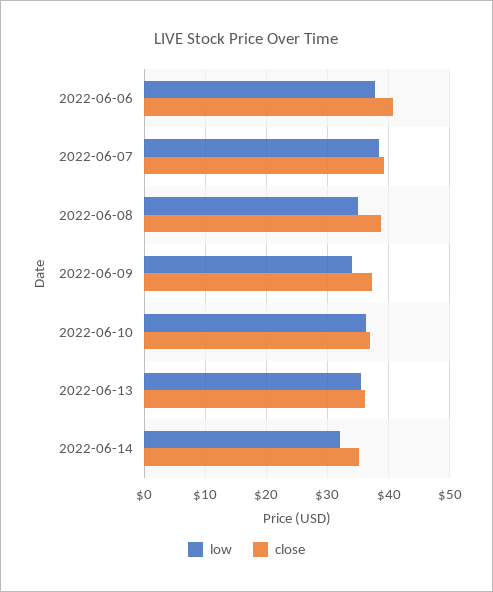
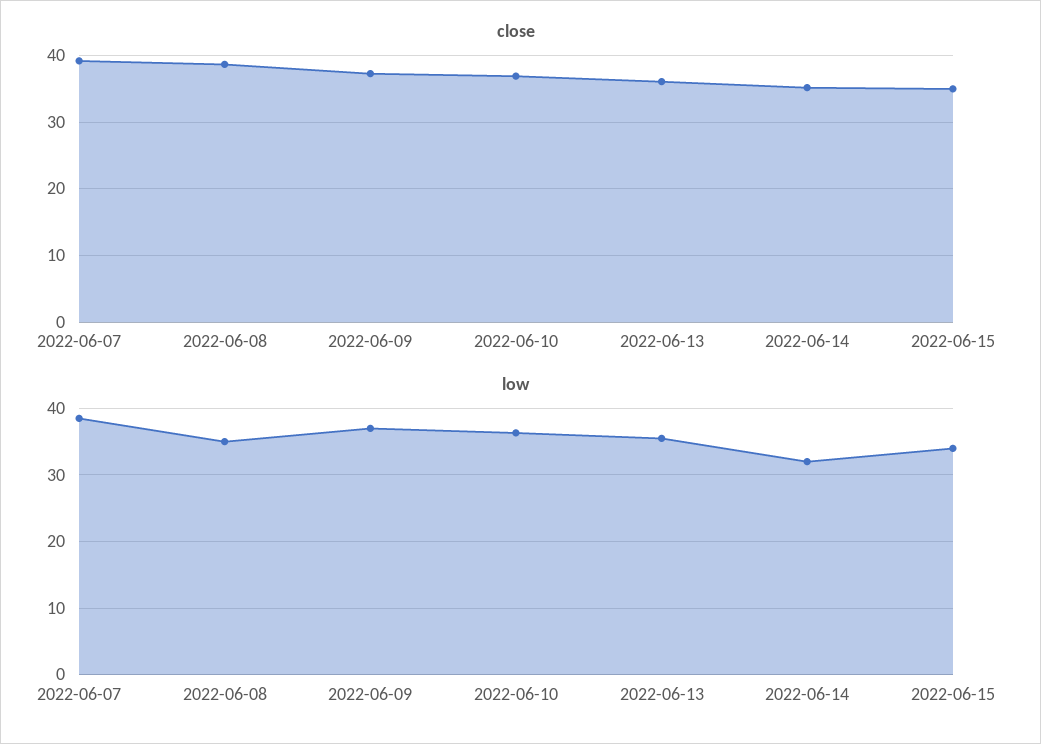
low, 2022-06-06: 38 -> none
close, 2022-06-06: 41 -> none
low, 2022-06-09: 34 -> 37
close, 2022-06-15: none -> 35
low, 2022-06-15: none -> 34

